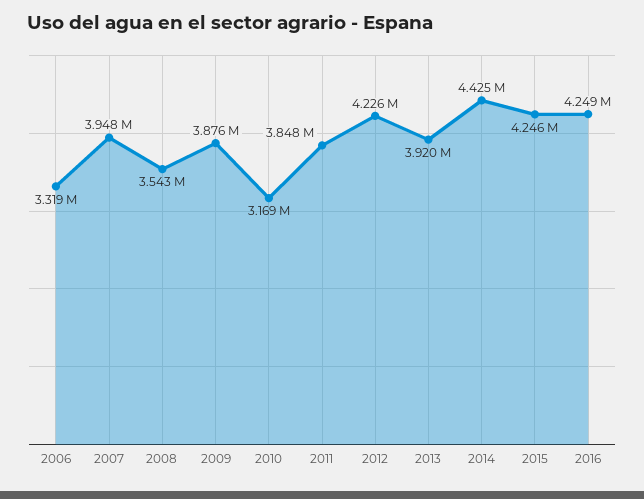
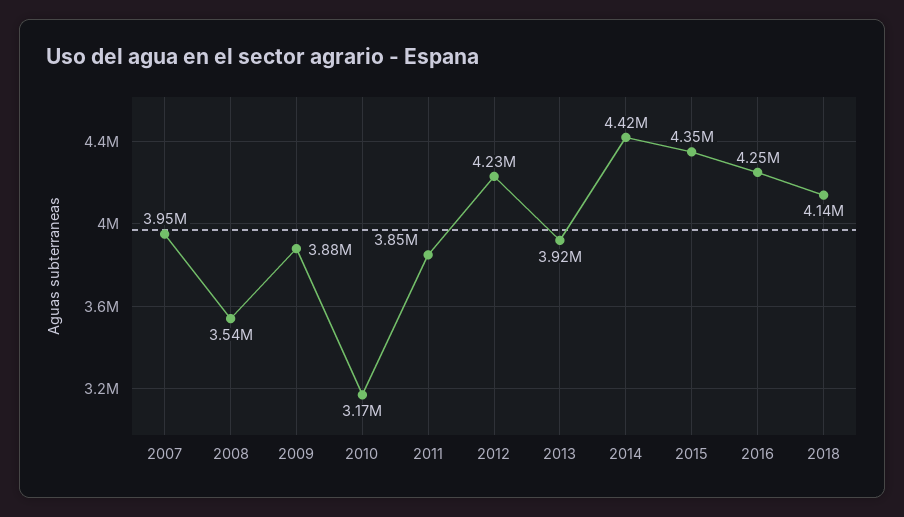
2006: 3319000 -> none
2015: 4246000 -> 4350000
2018: none -> 4140000

